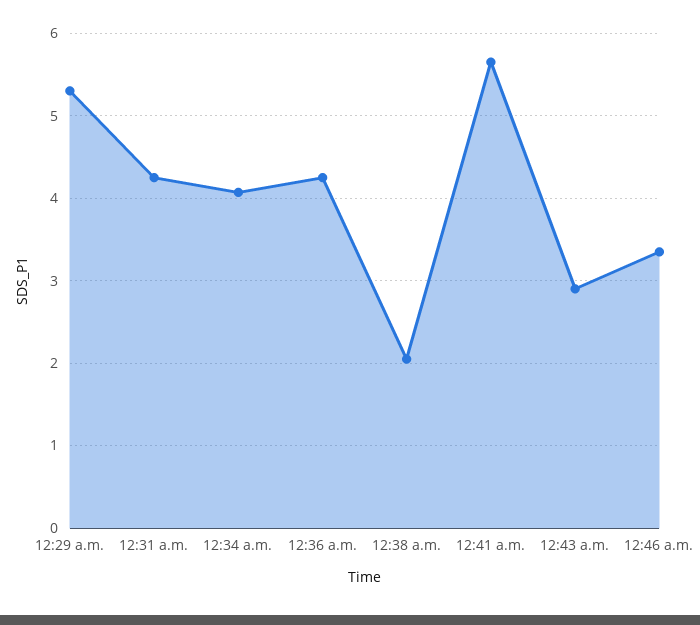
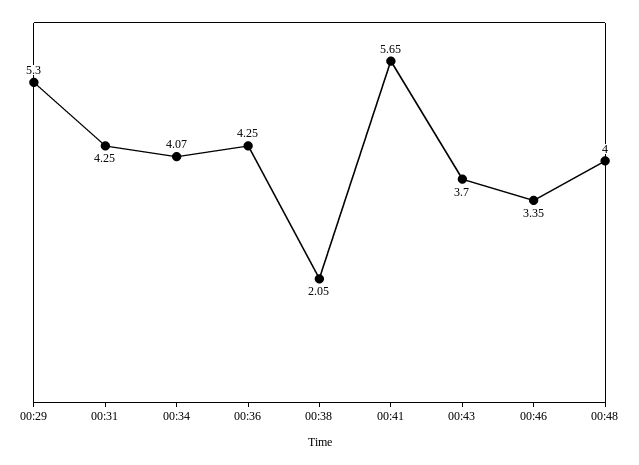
12:43 a.m.: 2.9 -> 3.7
00:48: none -> 4

